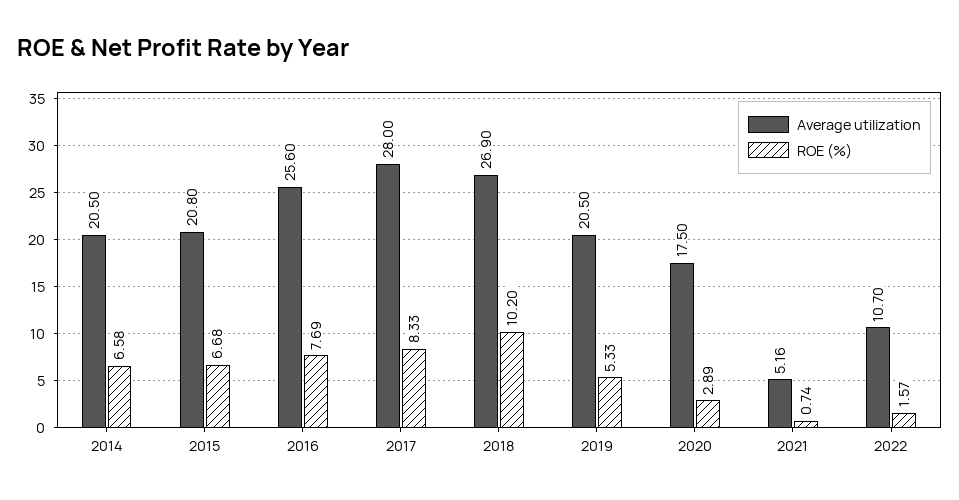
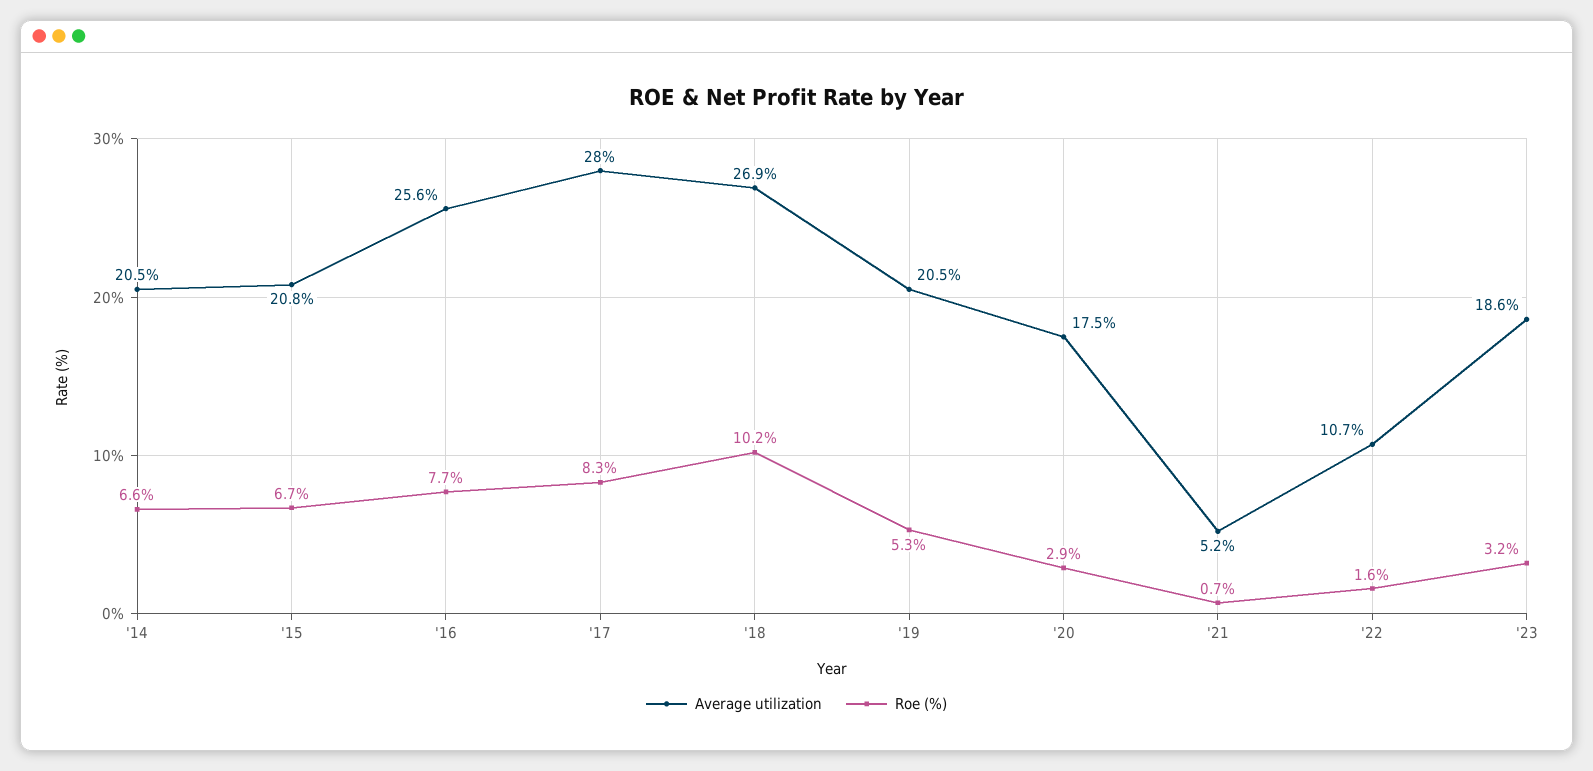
Average utilization, '23: none -> 18.6
ROE (%), '23: none -> 3.2

